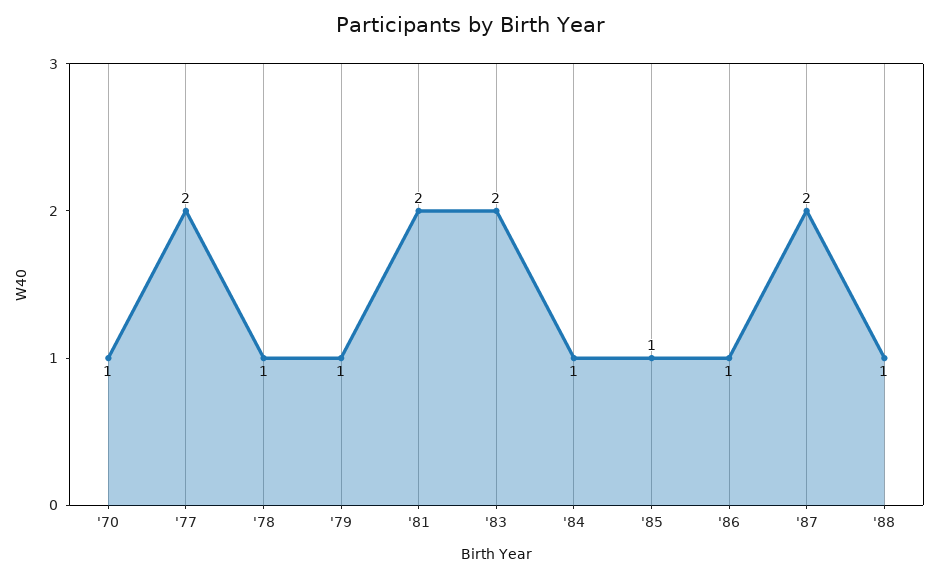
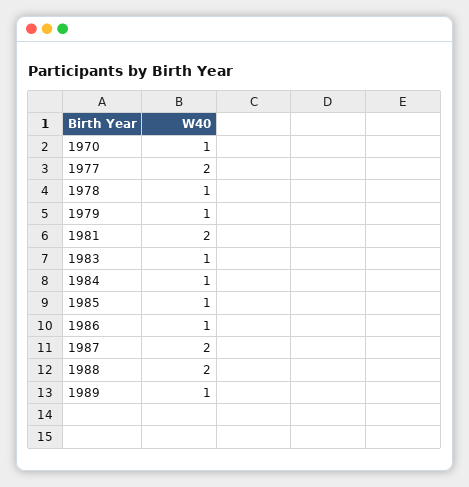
'83: 2 -> 1
'88: 1 -> 2
1989: none -> 1

